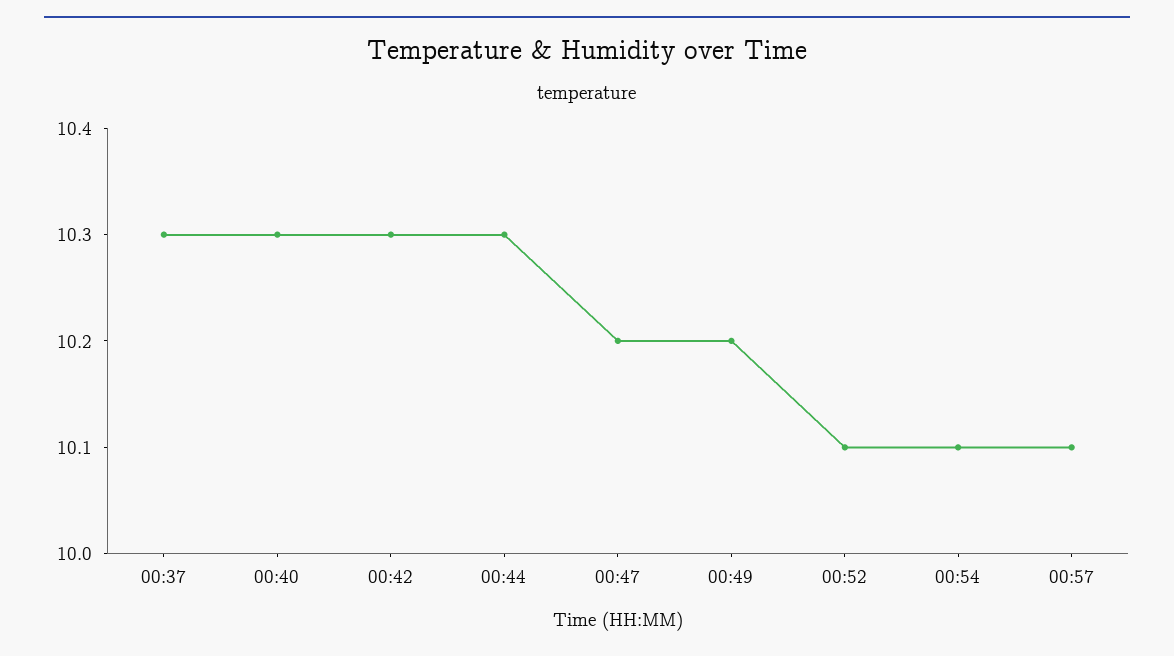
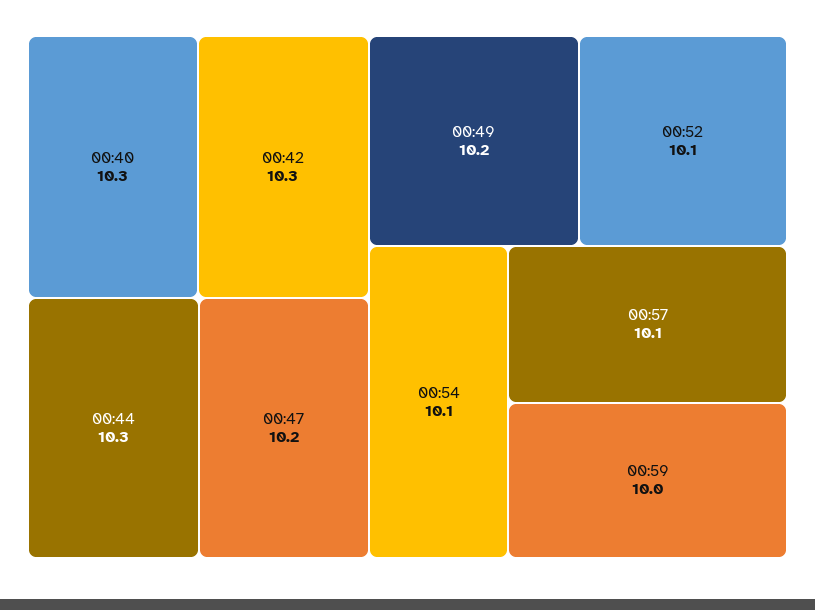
00:37: 10.3 -> none
00:59: none -> 10

